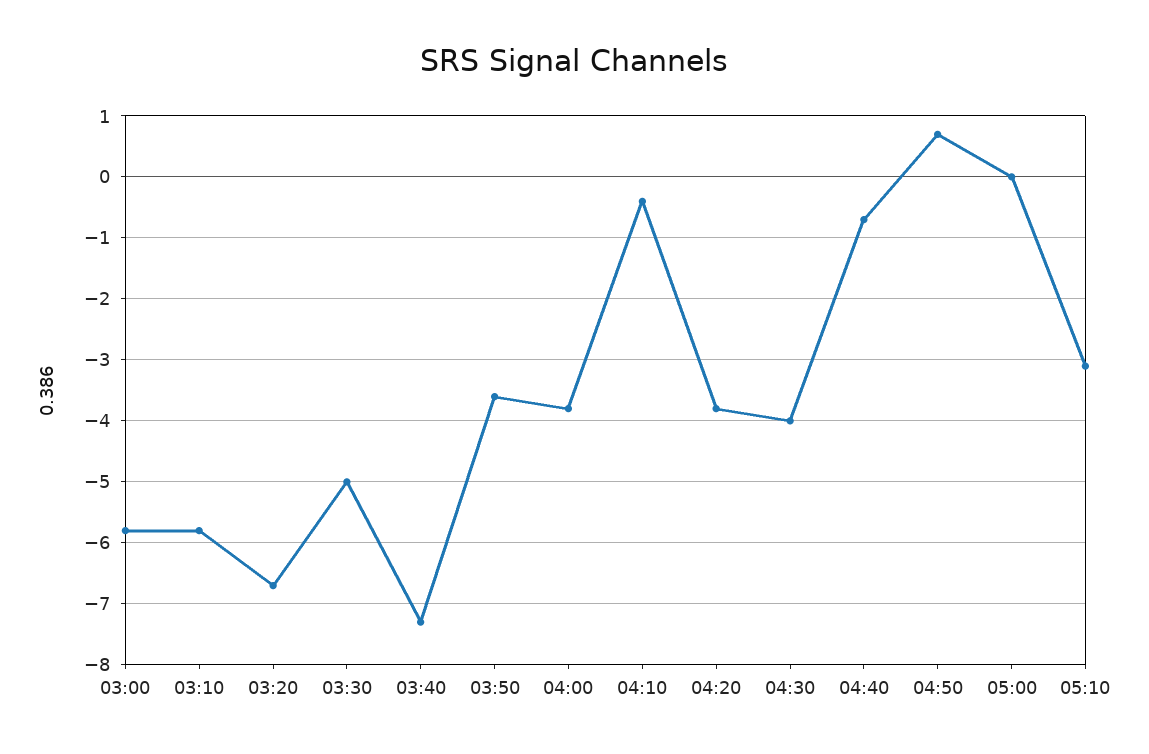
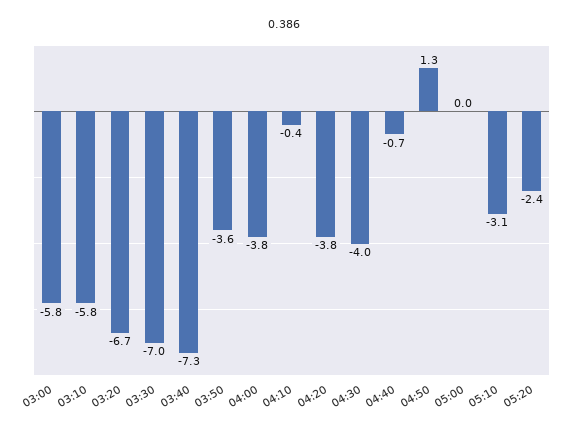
03:30: -5 -> -7
04:50: 0.7 -> 1.3
05:20: none -> -2.4

